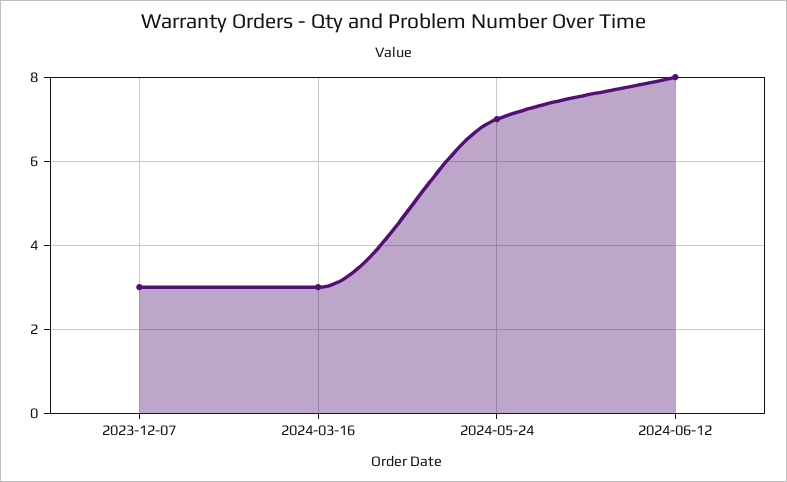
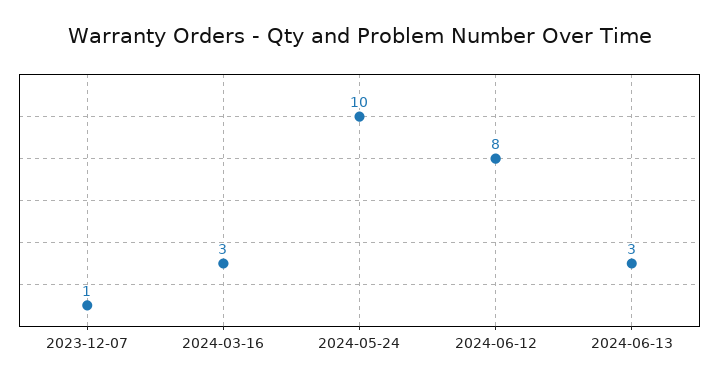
2023-12-07: 3 -> 1
2024-05-24: 7 -> 10
2024-06-13: none -> 3

